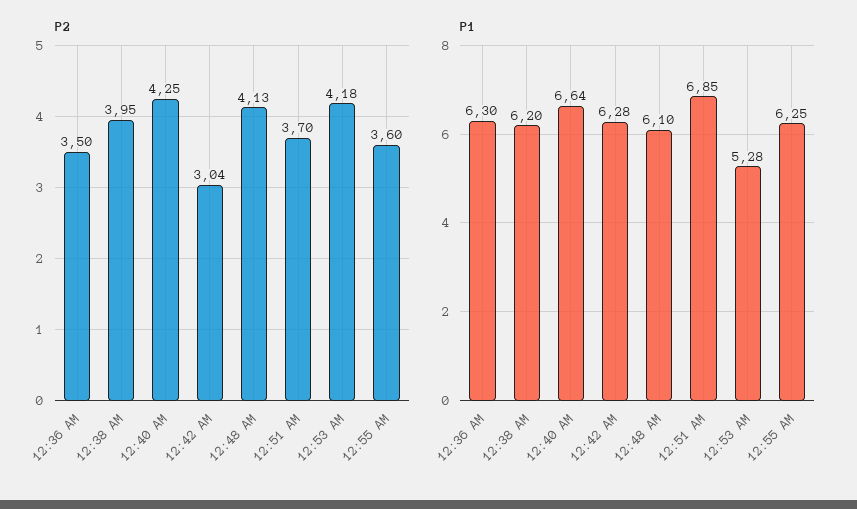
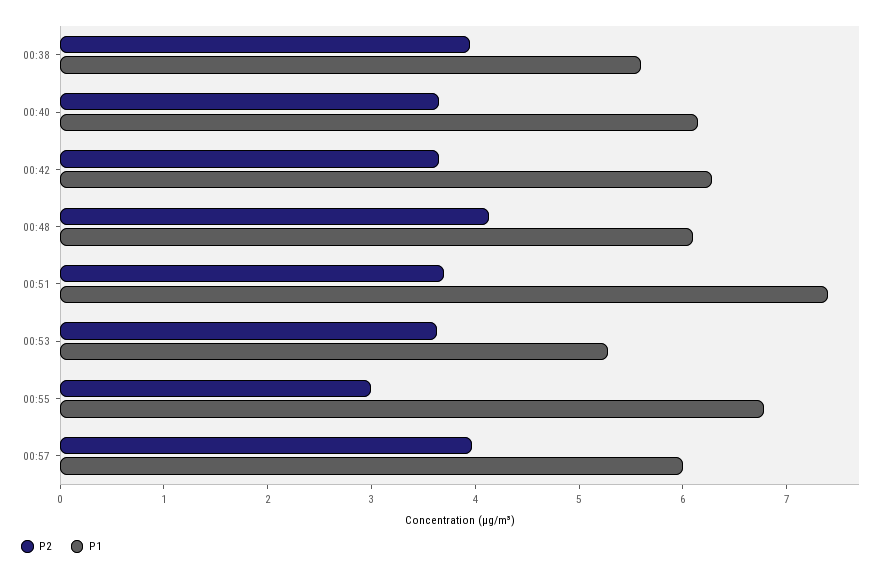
P2, 12:36 AM: 3.5 -> none
P2, 12:40 AM: 4.25 -> 3.6
P2, 12:42 AM: 3.04 -> 3.6
P2, 12:53 AM: 4.18 -> 3.6
P2, 12:55 AM: 3.6 -> 3
P1, 12:36 AM: 6.3 -> none
P1, 12:38 AM: 6.2 -> 5.6
P1, 12:40 AM: 6.64 -> 6.2
P1, 12:51 AM: 6.85 -> 7.4
P1, 12:55 AM: 6.25 -> 6.8
P2, 00:57: none -> 4
P1, 00:57: none -> 6

